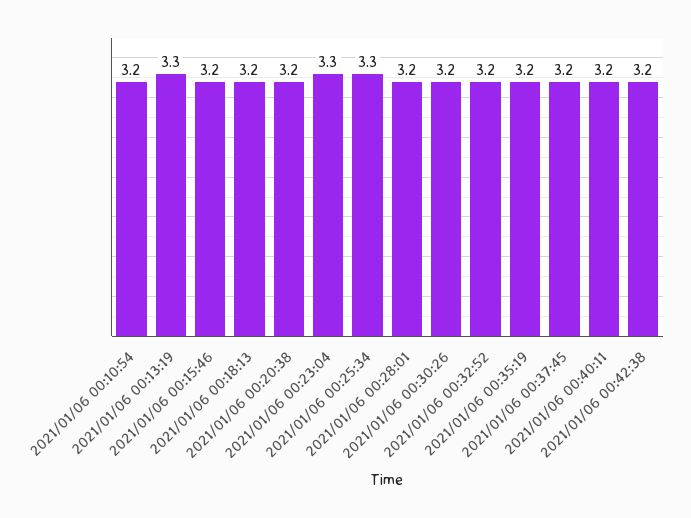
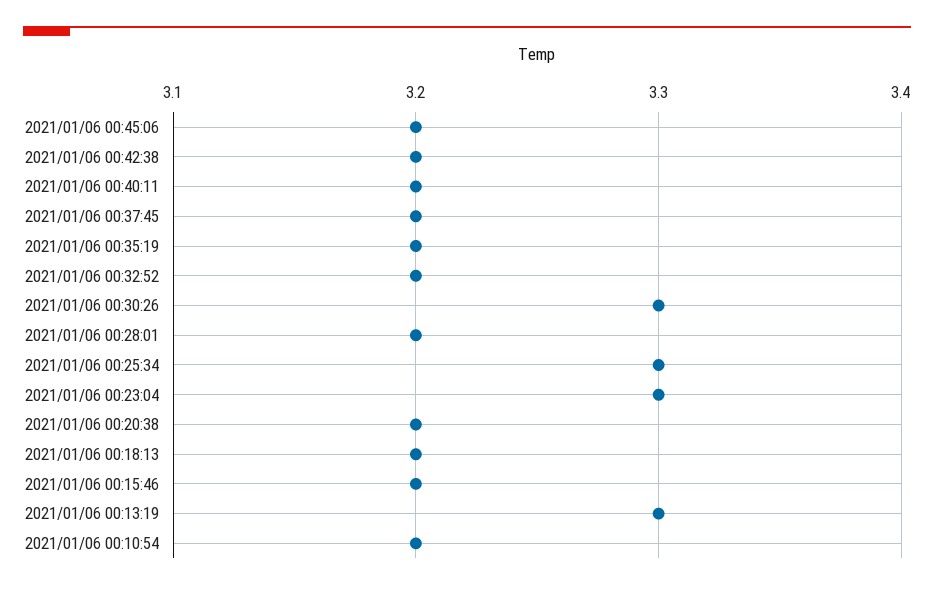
2021/01/06 00:30:26: 3.2 -> 3.3
2021/01/06 00:45:06: none -> 3.2

